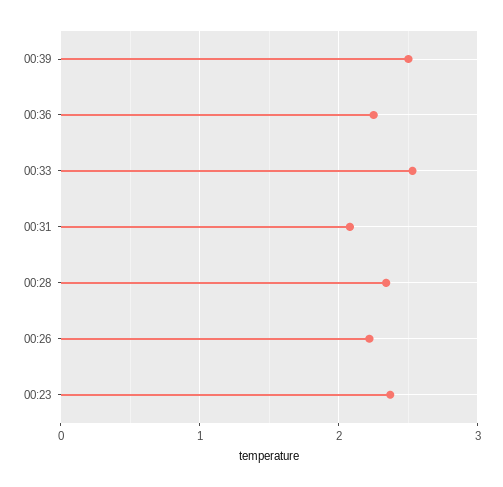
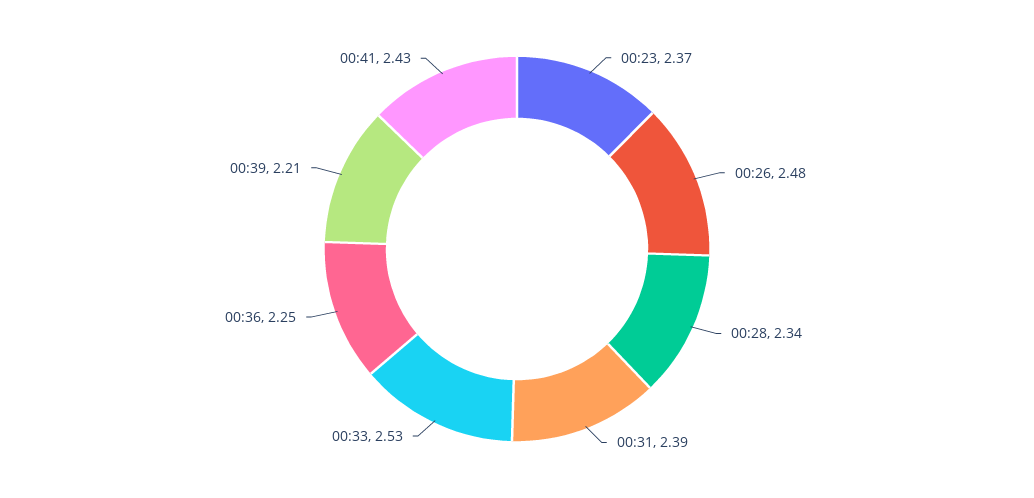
00:39: 2.5 -> 2.21
00:31: 2.1 -> 2.39
00:26: 2.2 -> 2.48
00:41: none -> 2.43

